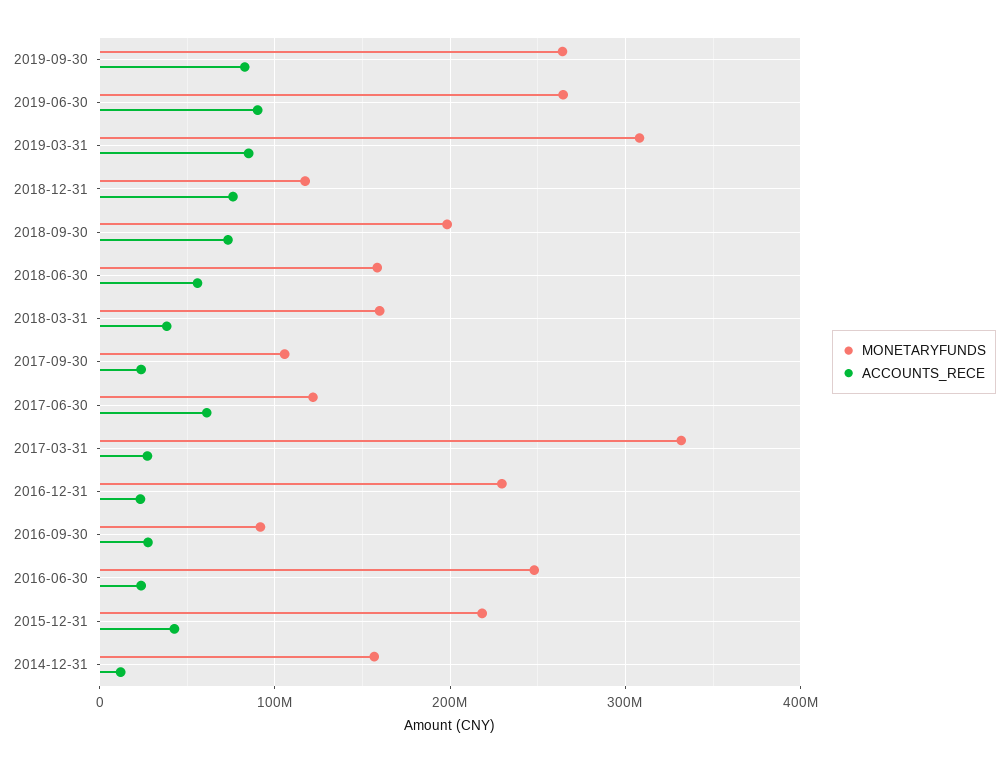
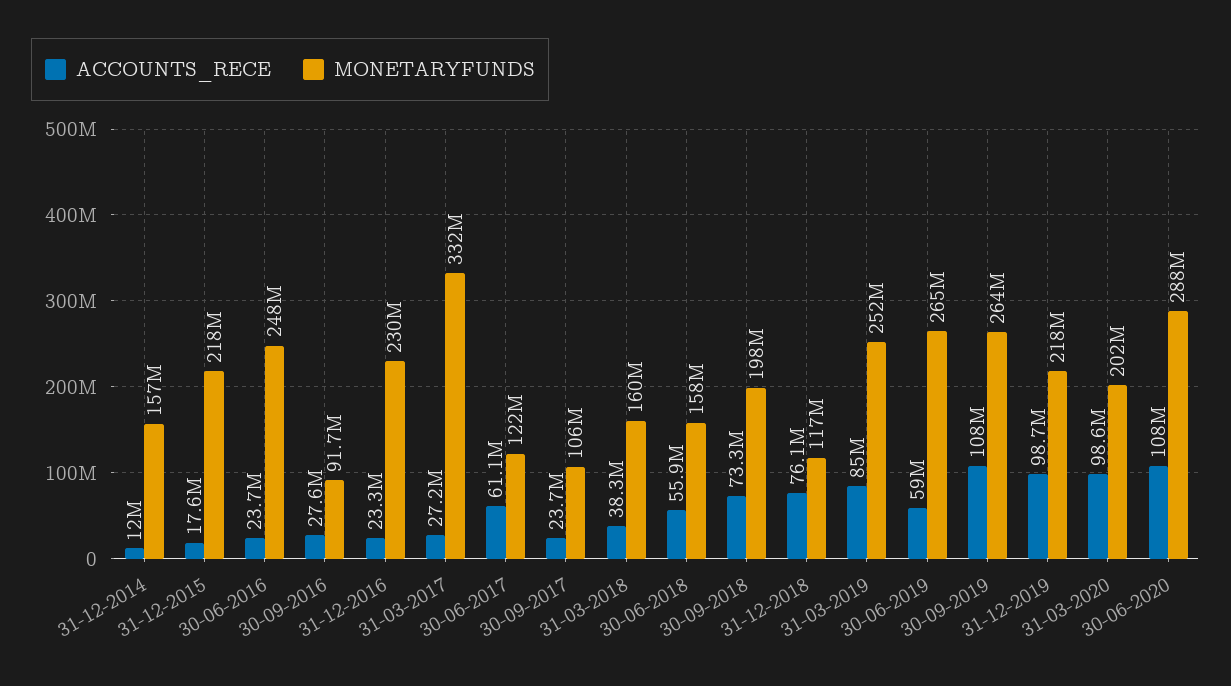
ACCOUNTS_RECE, 2019-09-30: 80000000 -> 108000000
ACCOUNTS_RECE, 2019-06-30: 90000000 -> 59000000
MONETARYFUNDS, 2019-03-31: 310000000 -> 252000000
ACCOUNTS_RECE, 2015-12-31: 40000000 -> 17600000
ACCOUNTS_RECE, 31-12-2019: none -> 98700000
MONETARYFUNDS, 31-12-2019: none -> 218000000
ACCOUNTS_RECE, 31-03-2020: none -> 98600000
MONETARYFUNDS, 31-03-2020: none -> 202000000
ACCOUNTS_RECE, 30-06-2020: none -> 108000000
MONETARYFUNDS, 30-06-2020: none -> 288000000

